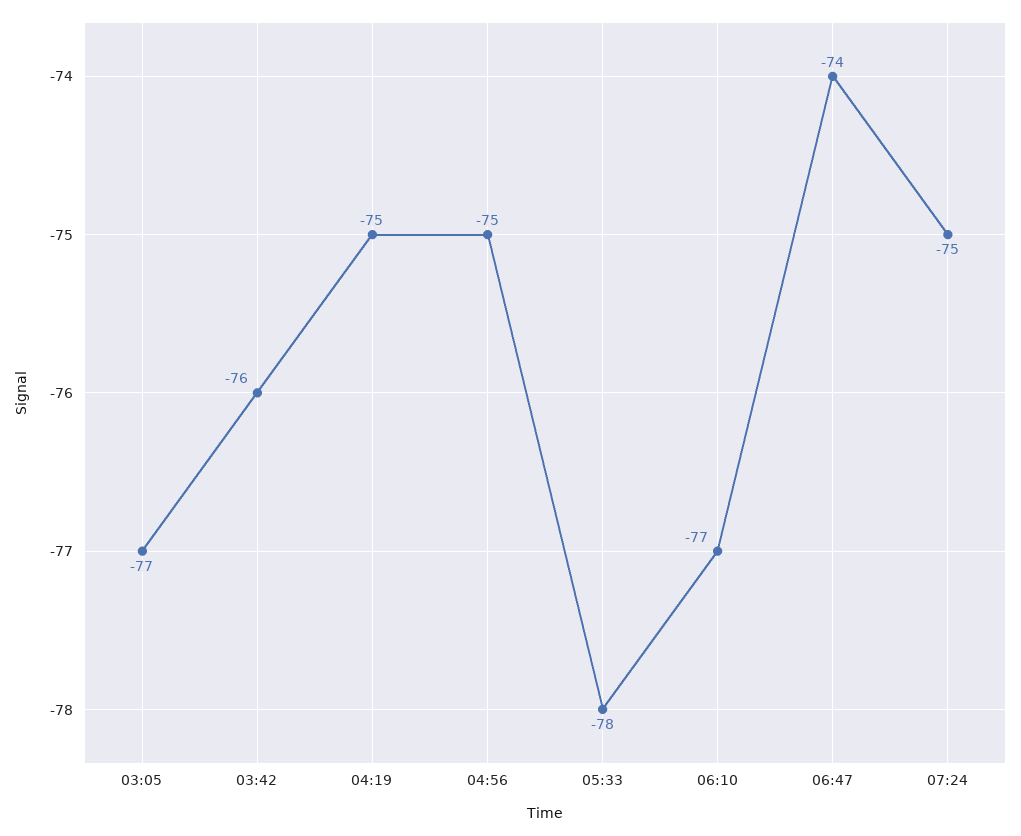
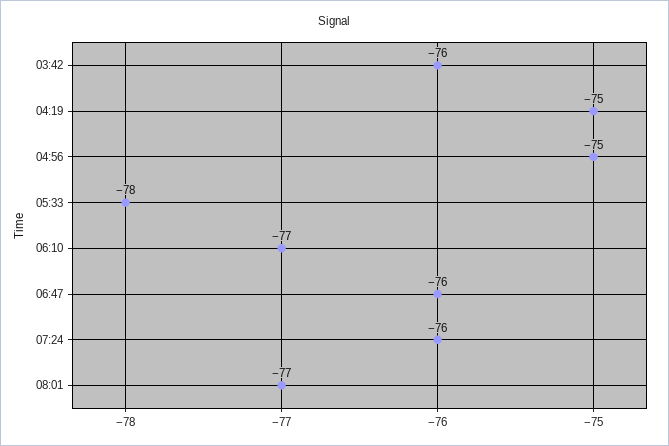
03:05: -77 -> none
06:47: -74 -> -76
07:24: -75 -> -76
08:01: none -> -77

